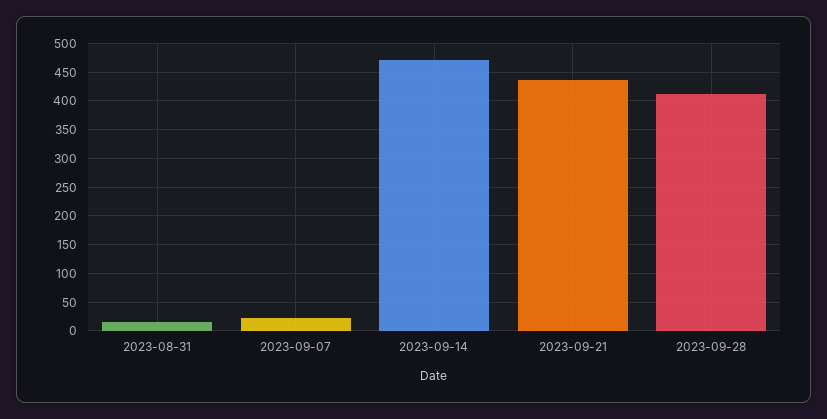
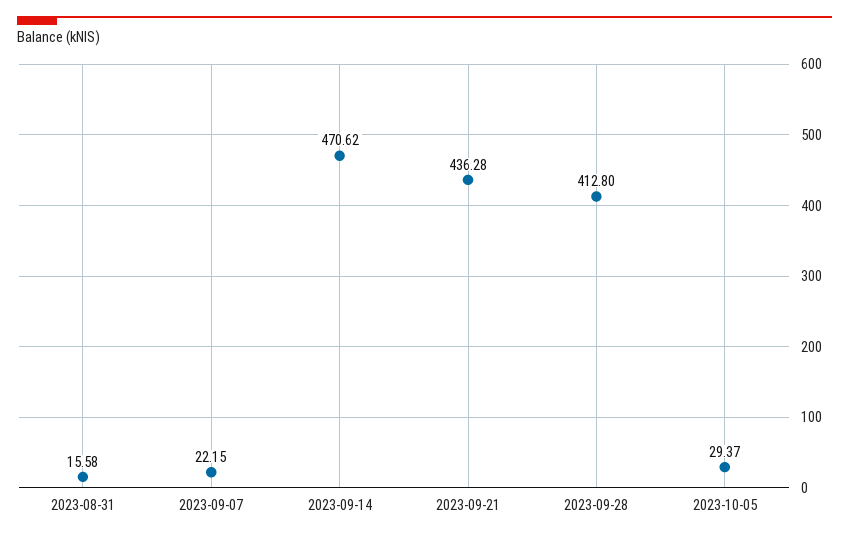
2023-10-05: none -> 29.37

